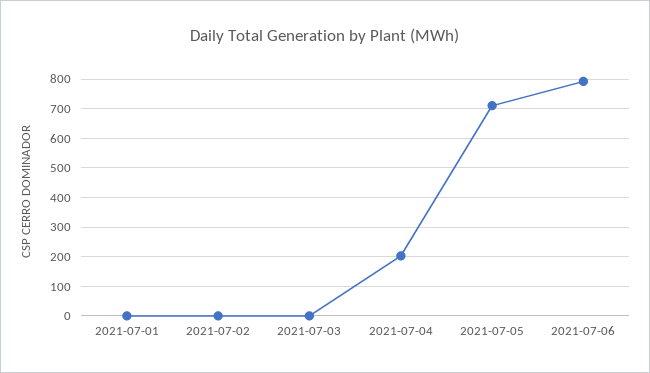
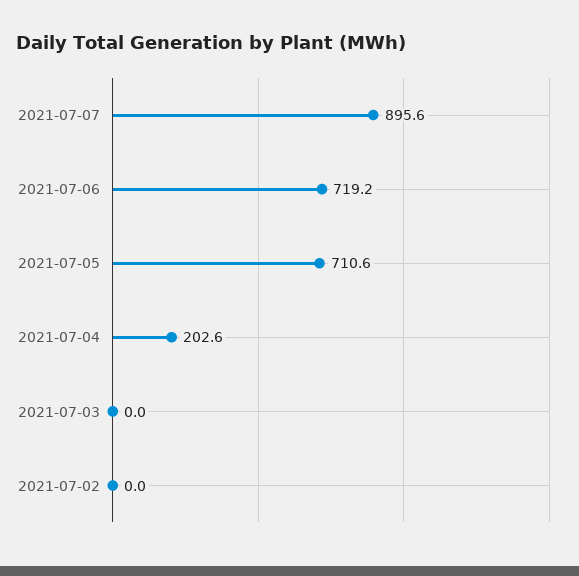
2021-07-01: 0 -> none
2021-07-06: 800 -> 719.2
2021-07-07: none -> 895.6

